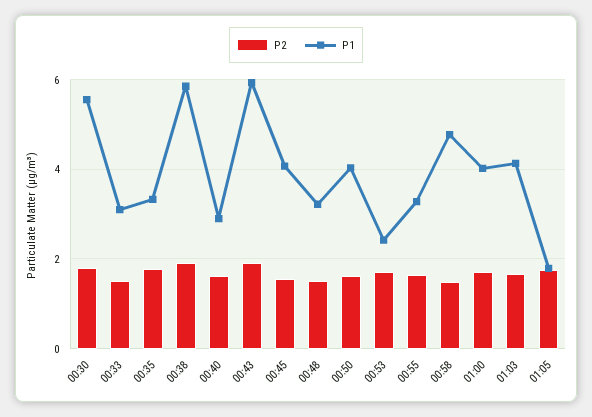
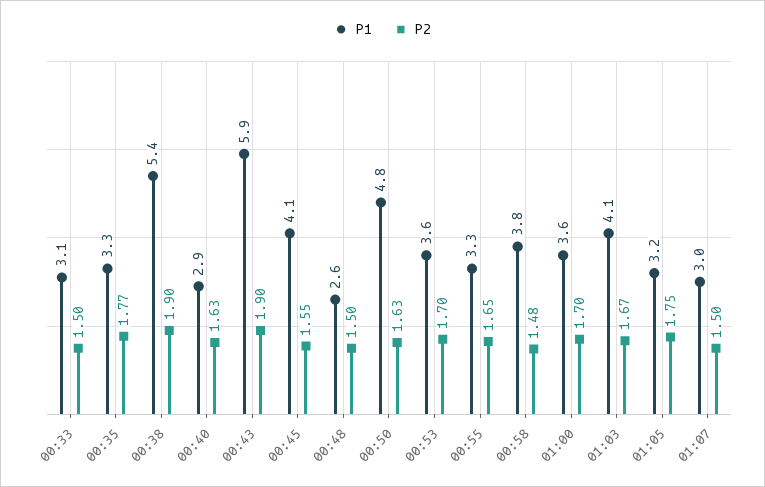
P2, 00:30: 1.8 -> none
P1, 00:30: 5.6 -> none
P1, 00:38: 5.8 -> 5.4
P1, 00:48: 3.2 -> 2.6
P1, 00:50: 4 -> 4.8
P1, 00:53: 2.4 -> 3.6
P1, 00:58: 4.8 -> 3.8
P1, 01:00: 4 -> 3.6
P1, 01:05: 1.8 -> 3.2
P1, 01:07: none -> 3
P2, 01:07: none -> 1.5

